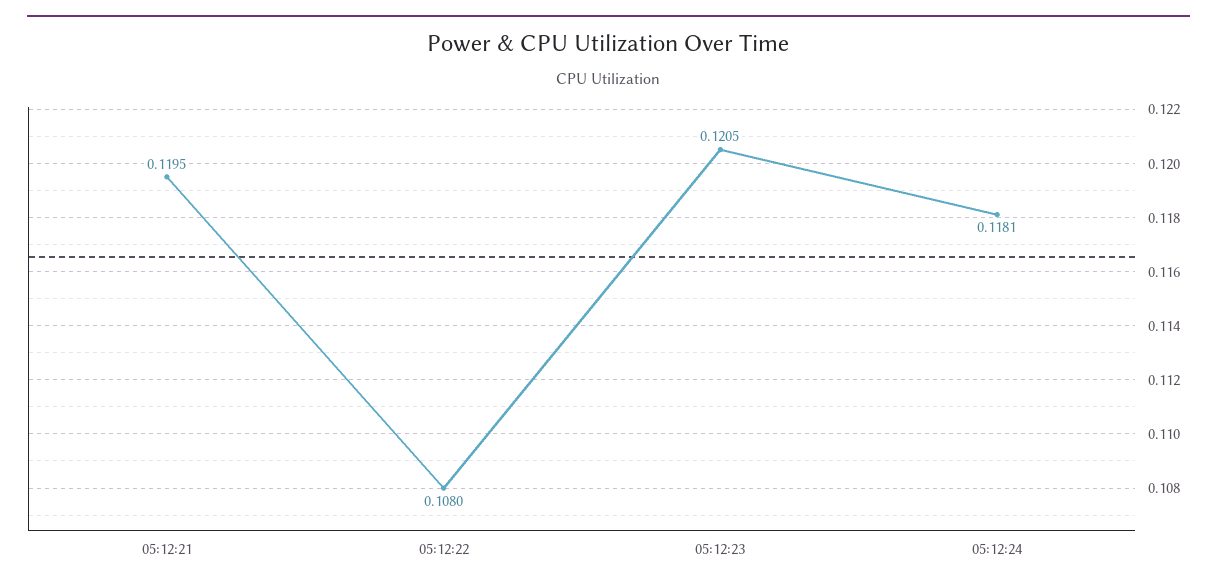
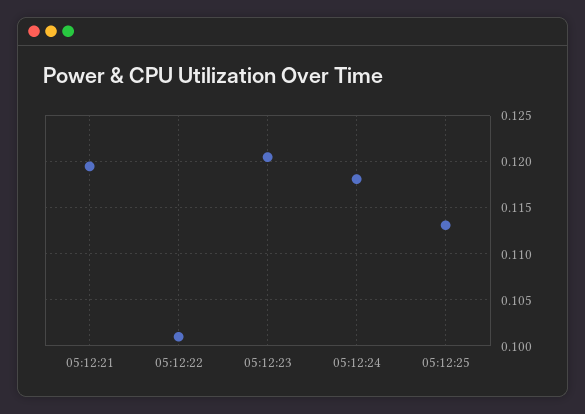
05:12:22: 0.108 -> 0.101
05:12:25: none -> 0.113

